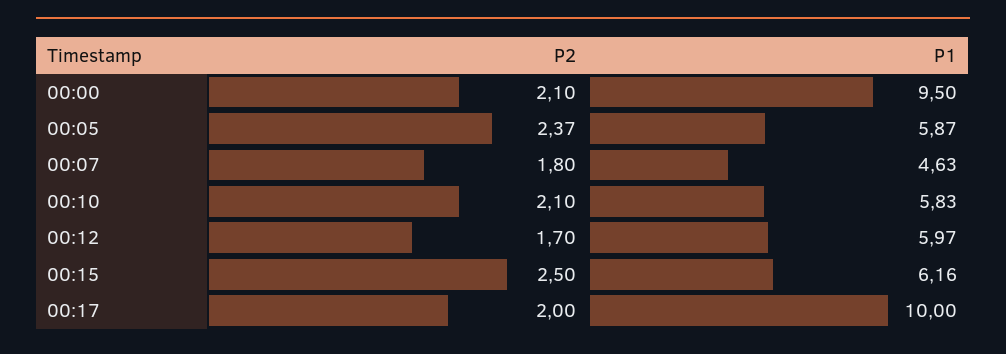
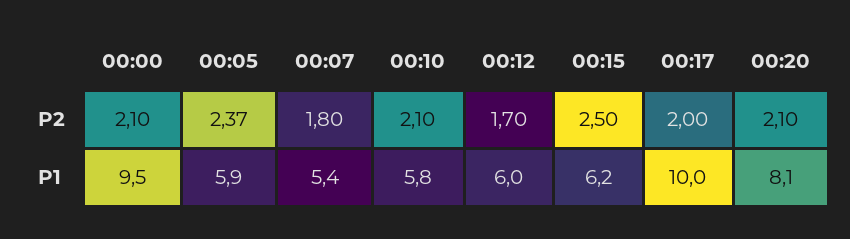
P1, 00:07: 4.63 -> 5.4
P2, 00:20: none -> 2.1
P1, 00:20: none -> 8.1

